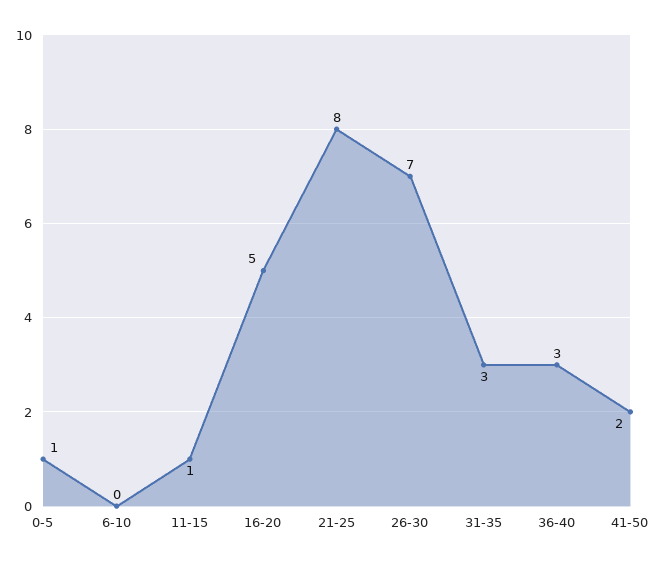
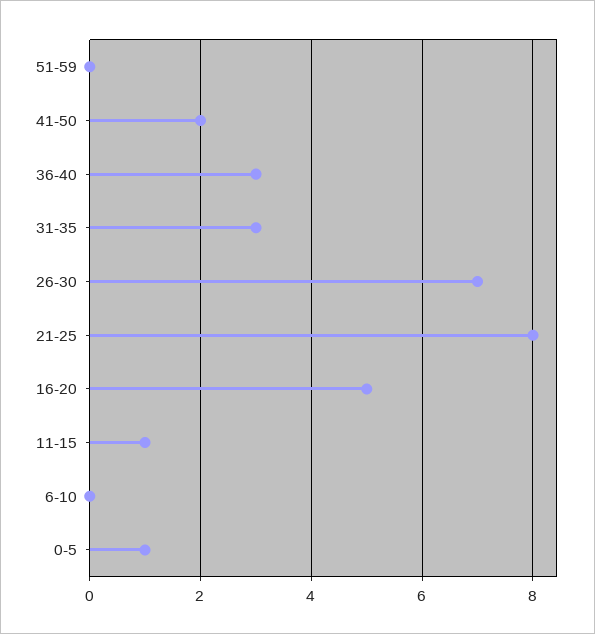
51-59: none -> 0

